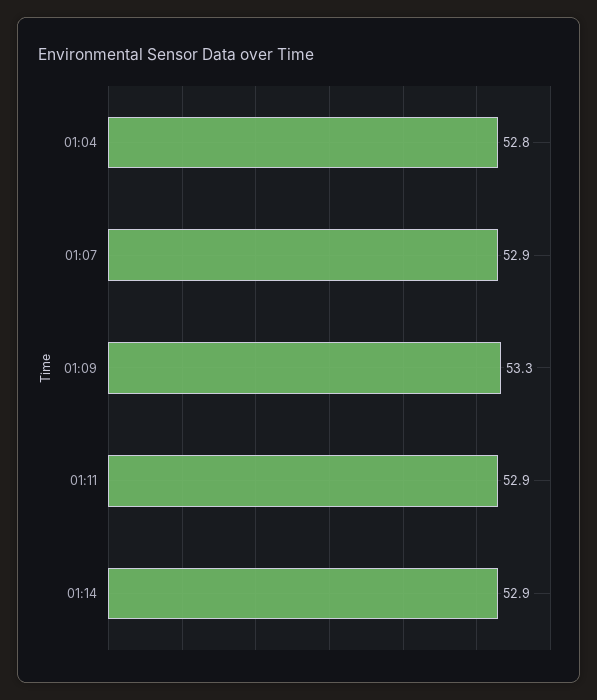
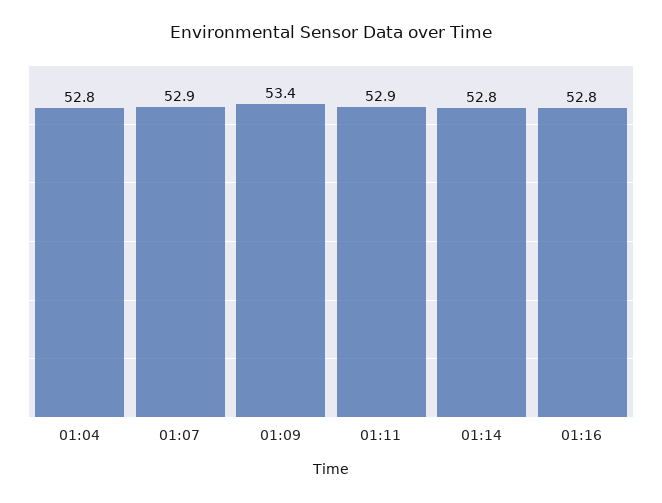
01:09: 53.3 -> 53.4
01:14: 52.9 -> 52.8
01:16: none -> 52.8

